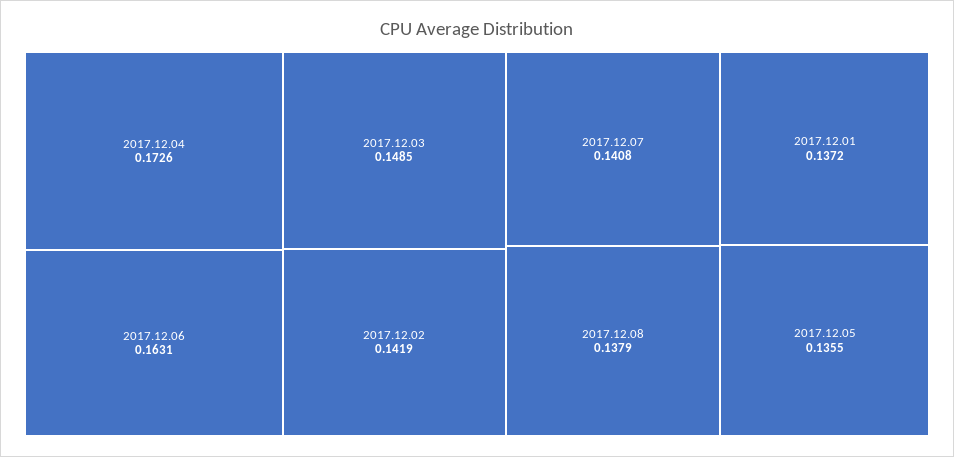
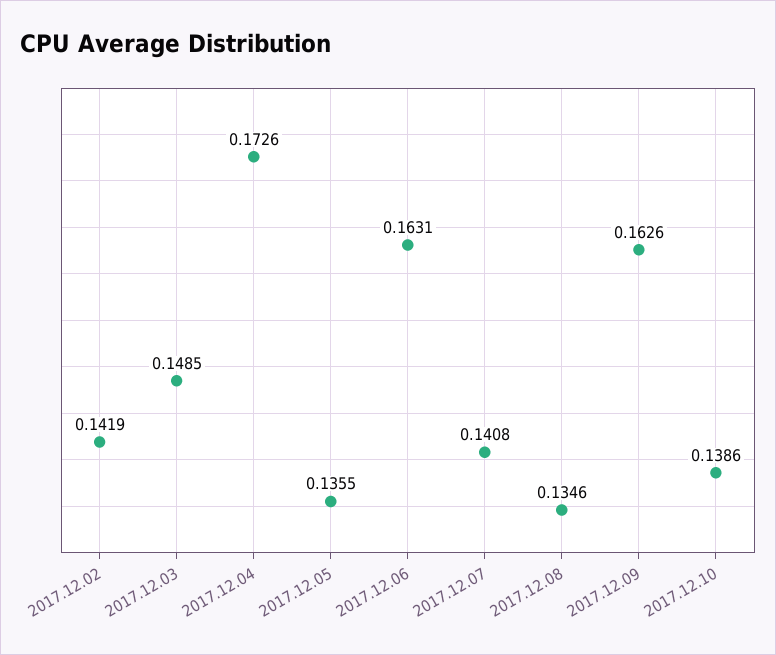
2017.12.08: 0.1379 -> 0.1346
2017.12.01: 0.1372 -> none
2017.12.09: none -> 0.1626
2017.12.10: none -> 0.1386

